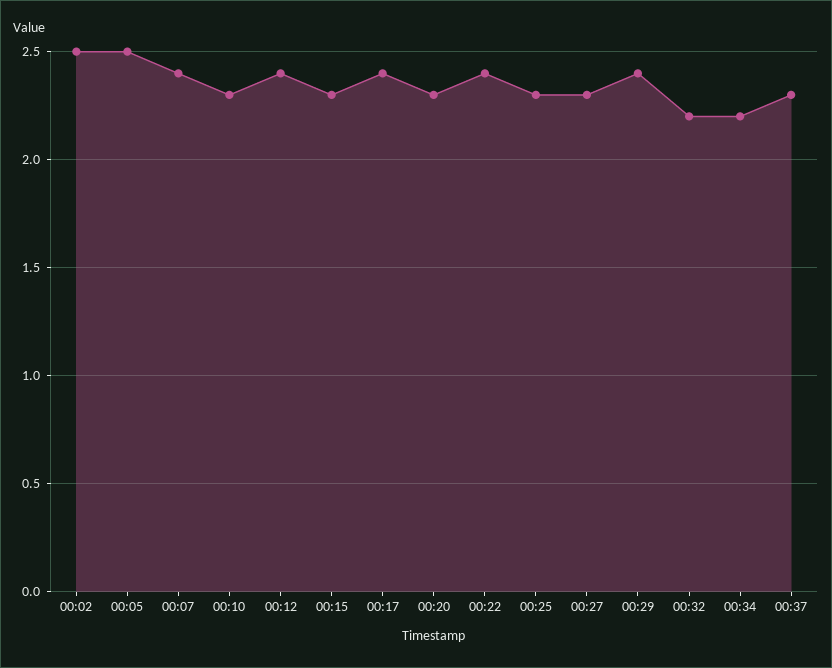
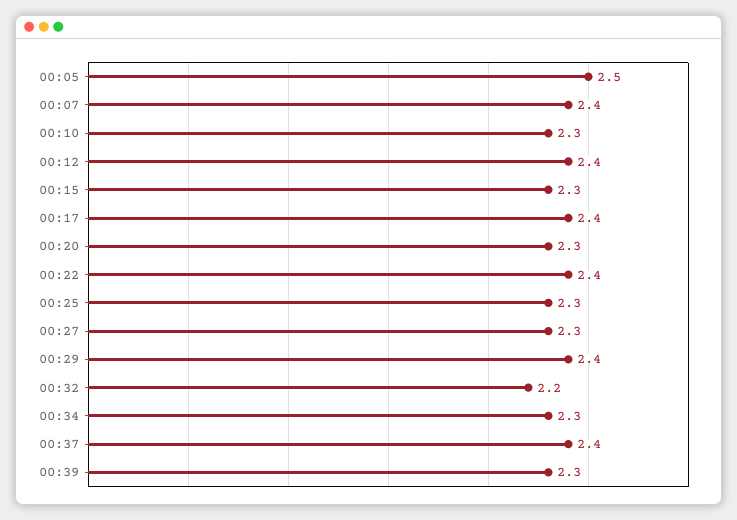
00:02: 2.5 -> none
00:34: 2.2 -> 2.3
00:37: 2.3 -> 2.4
00:39: none -> 2.3

